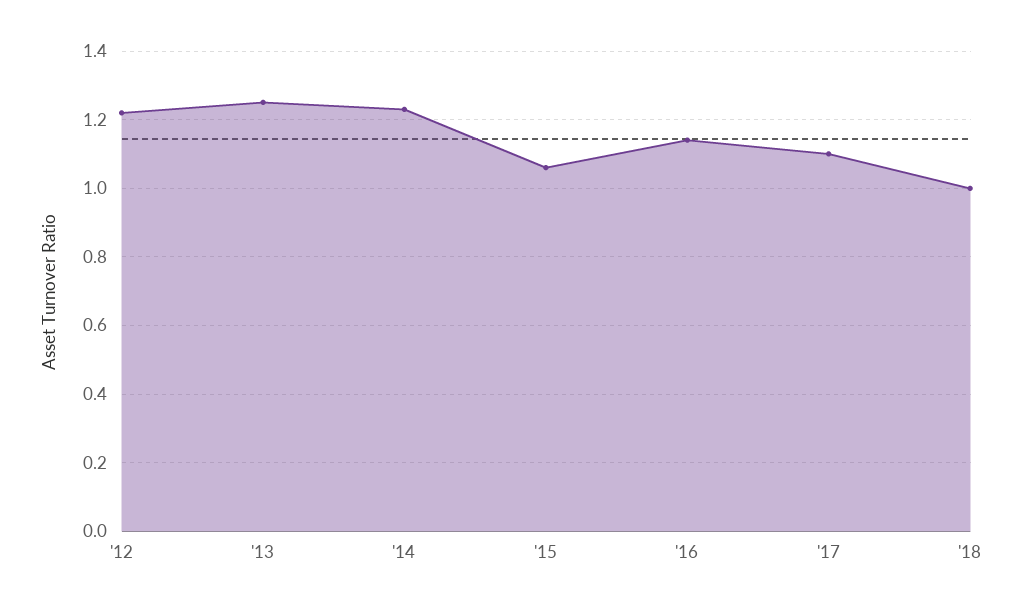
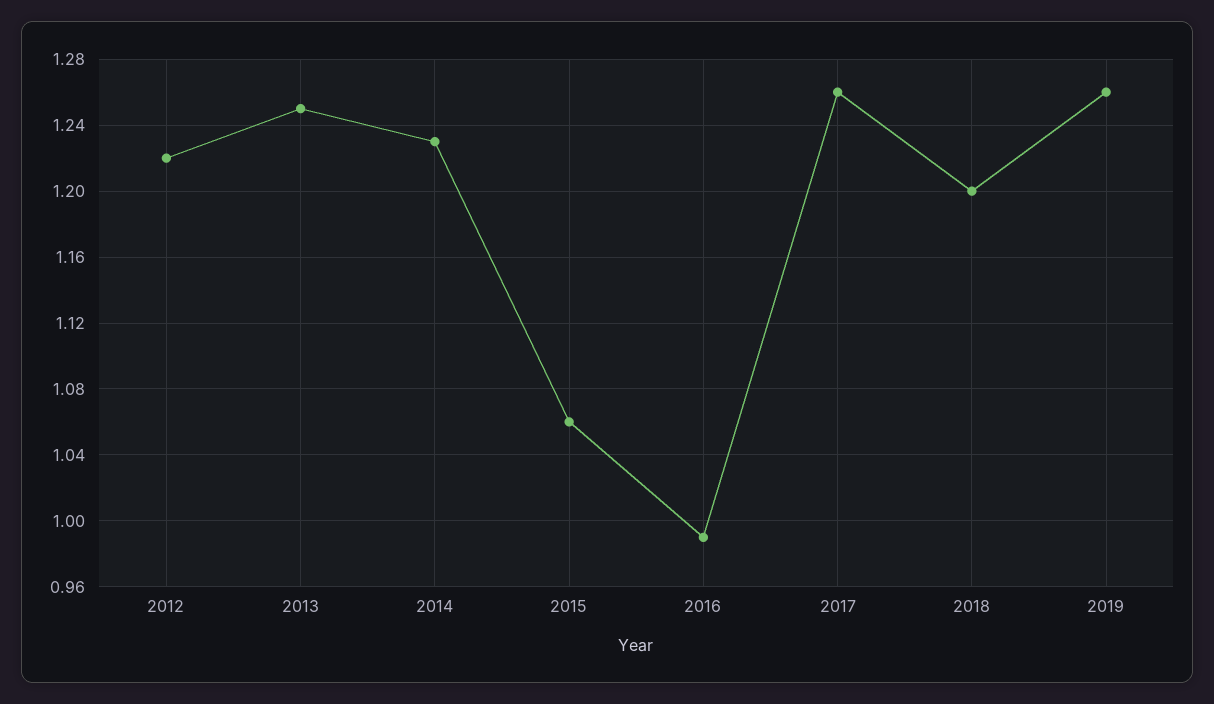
'16: 1.15 -> 0.99
'17: 1.1 -> 1.26
'18: 1 -> 1.2
2019: none -> 1.26

